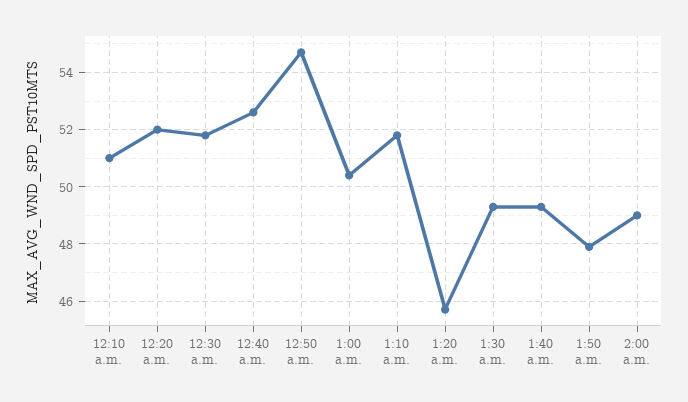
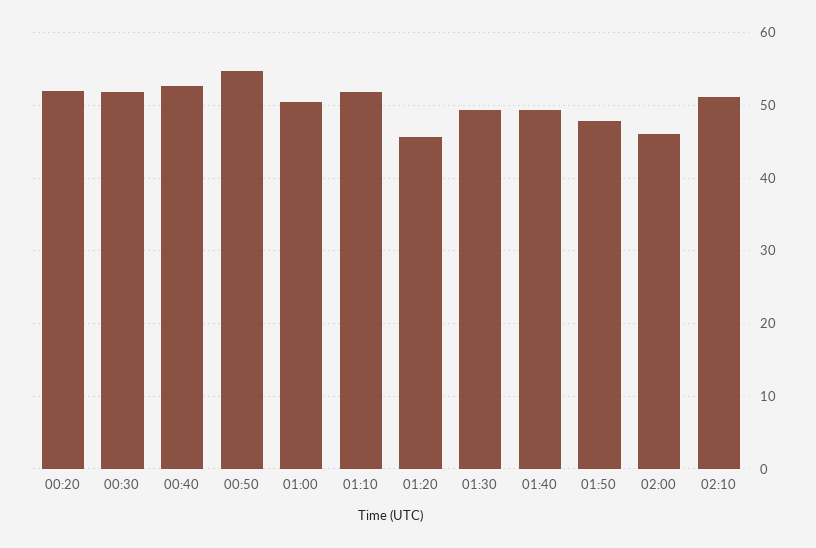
12:10 a.m.: 51 -> none
2:00 a.m.: 49 -> 46
02:10: none -> 51

